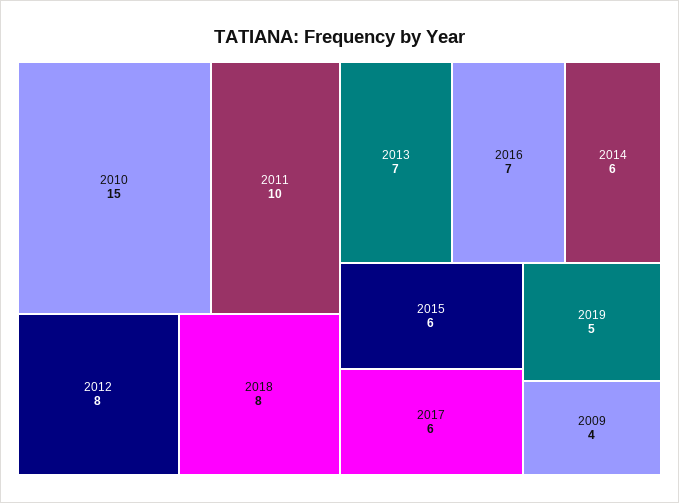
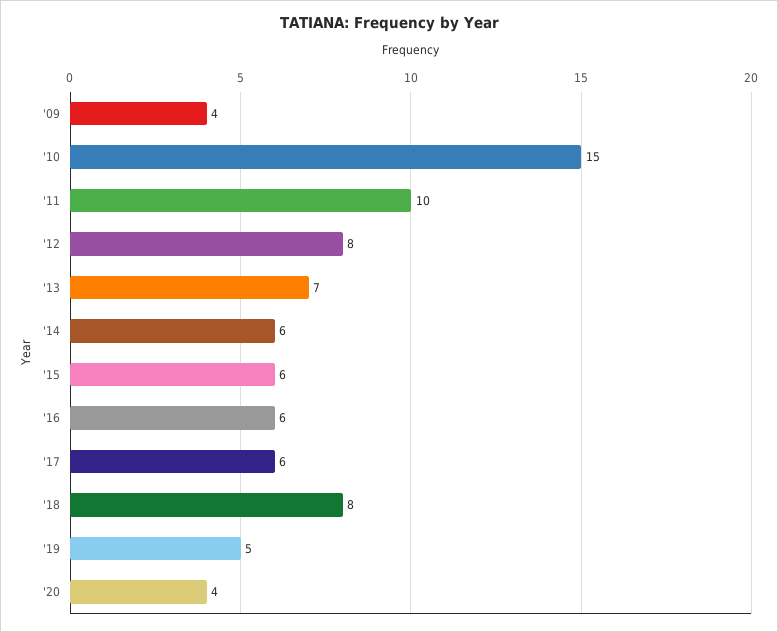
2016: 7 -> 6
'20: none -> 4

